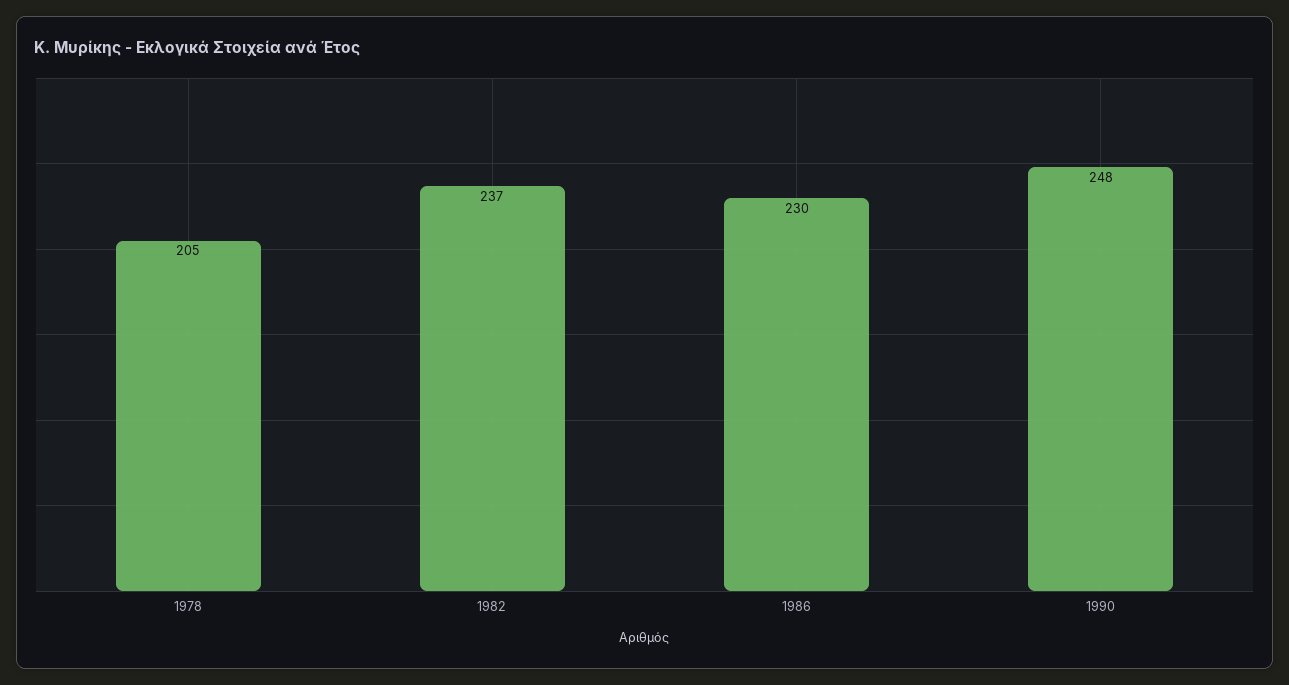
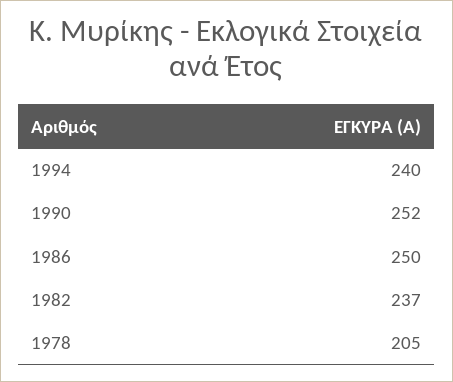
1986: 230 -> 250
1990: 248 -> 252
1994: none -> 240

